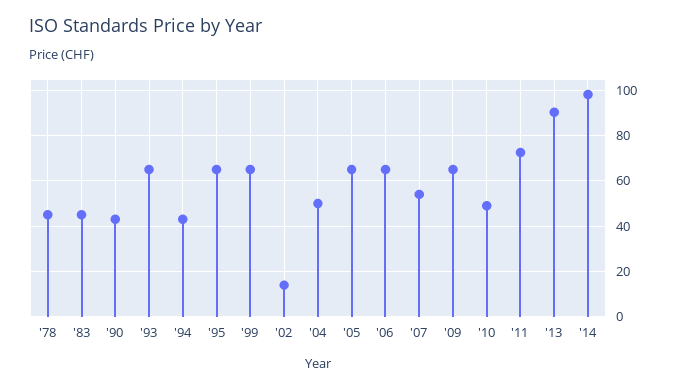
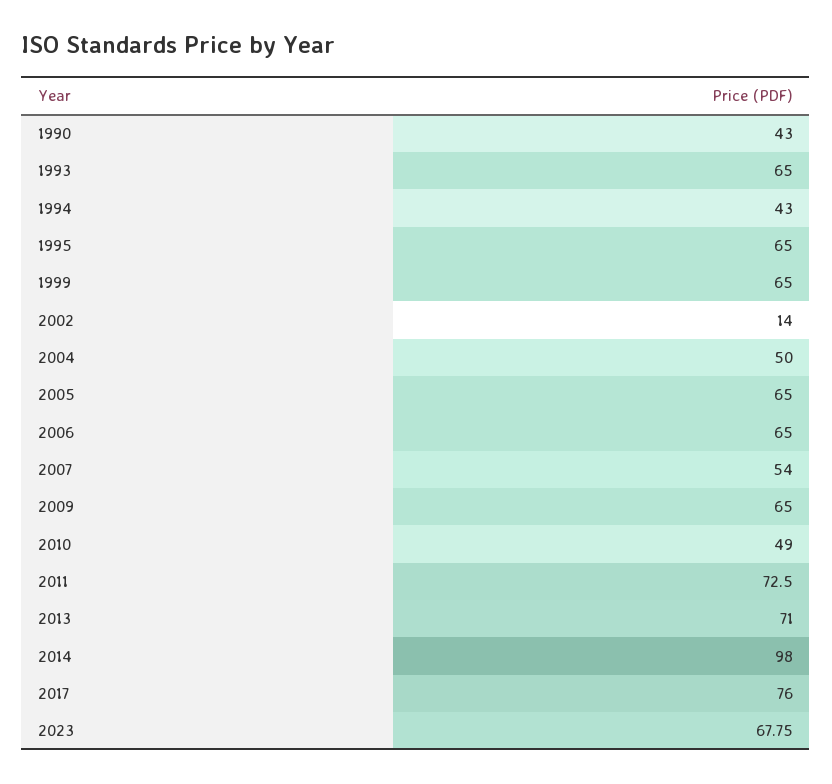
'78: 45 -> none
'83: 45 -> none
'13: 90 -> 71
2017: none -> 76
2023: none -> 67.75

